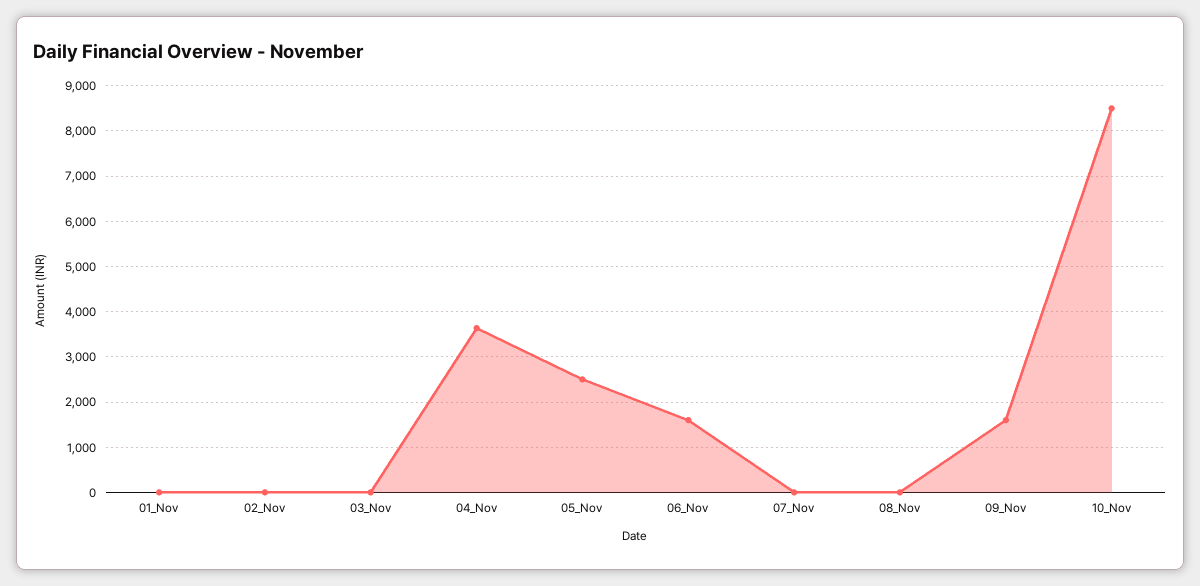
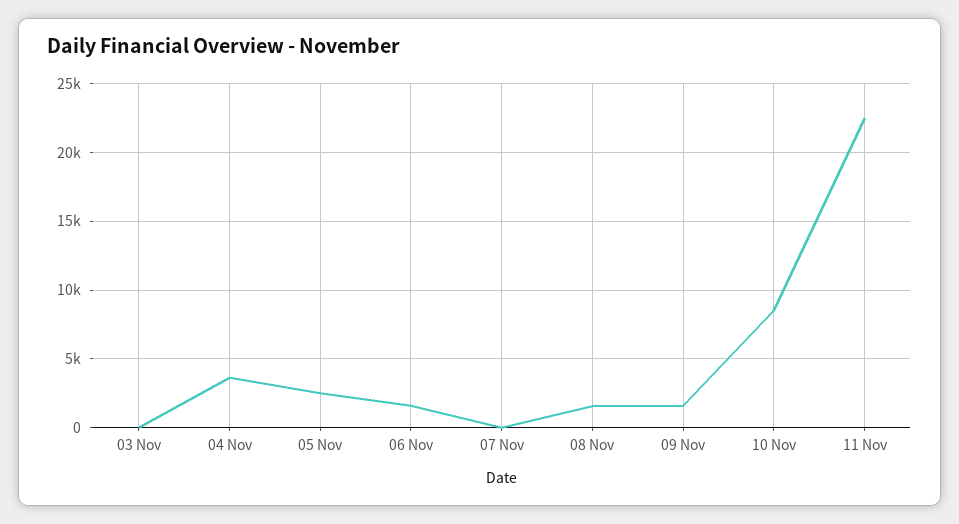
01_Nov: 0 -> none
02_Nov: 0 -> none
08_Nov: 0 -> 1500
11 Nov: none -> 22500

